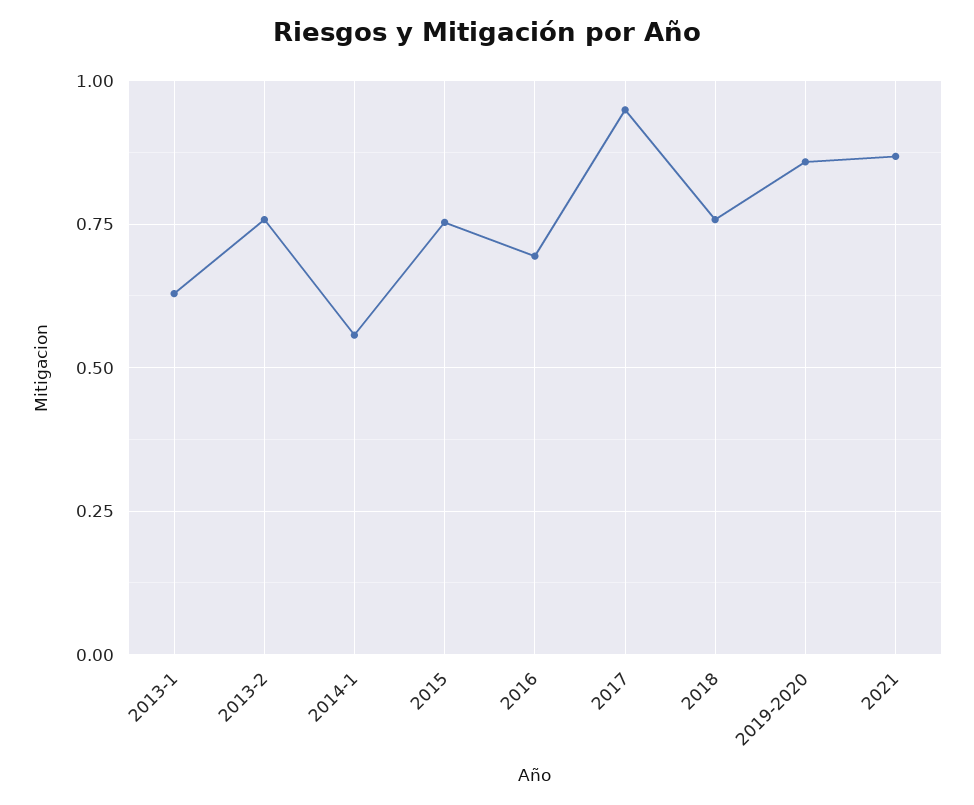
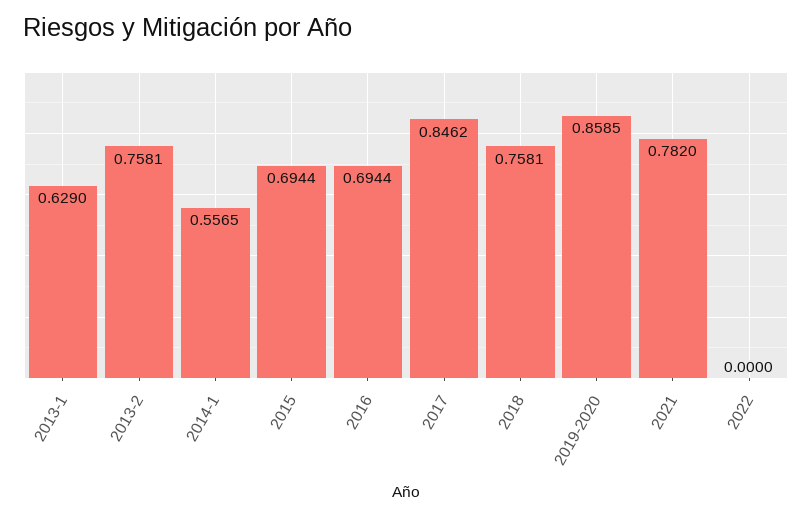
2015: 0.75 -> 0.6944
2017: 0.95 -> 0.8462
2021: 0.875 -> 0.782
2022: none -> 0

